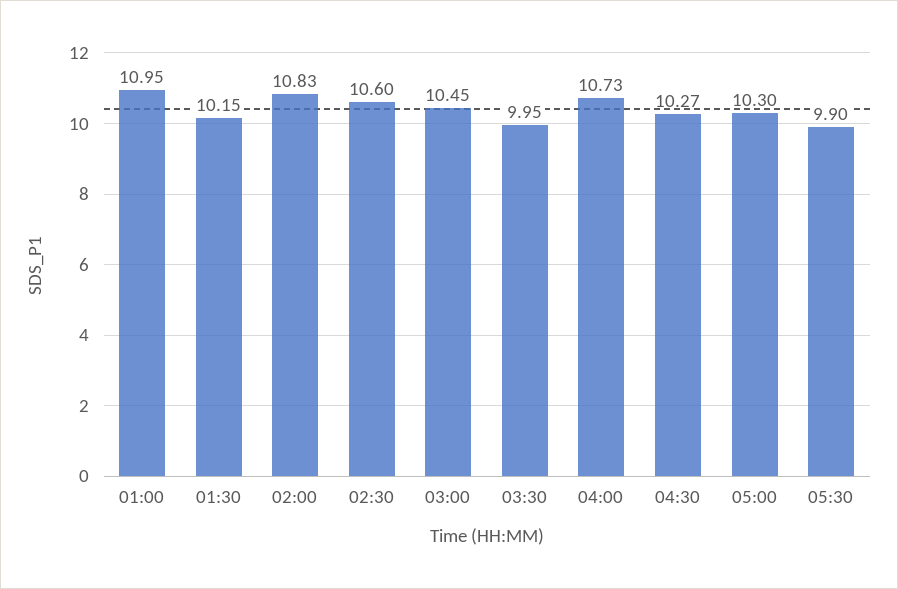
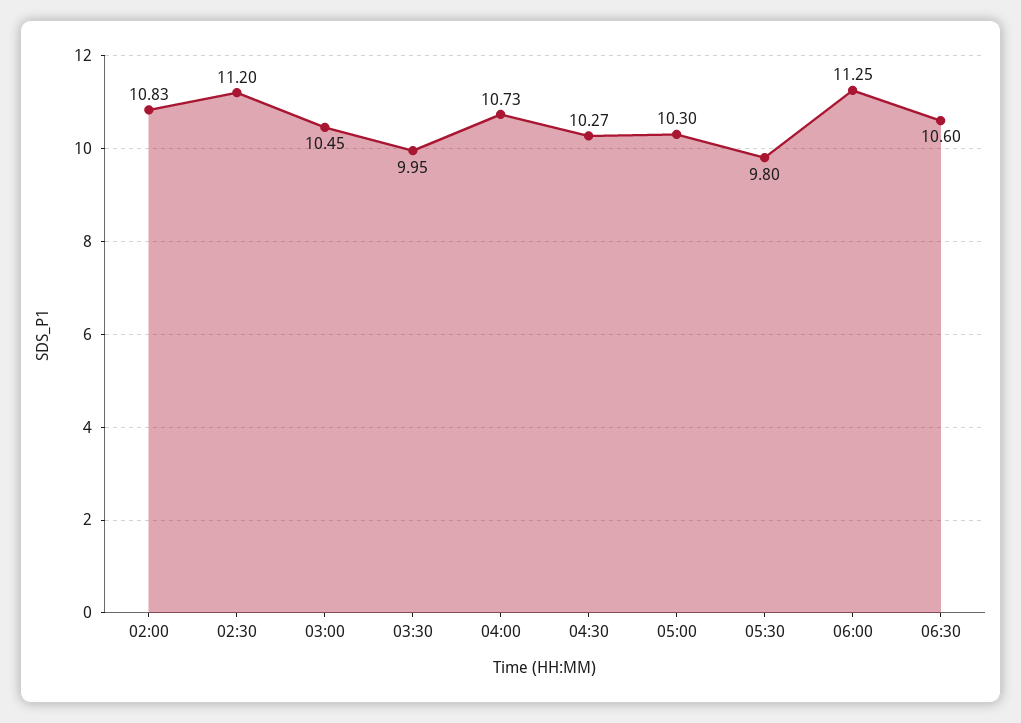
01:00: 10.95 -> none
01:30: 10.15 -> none
02:30: 10.6 -> 11.2
05:30: 9.9 -> 9.8
06:00: none -> 11.25
06:30: none -> 10.6

